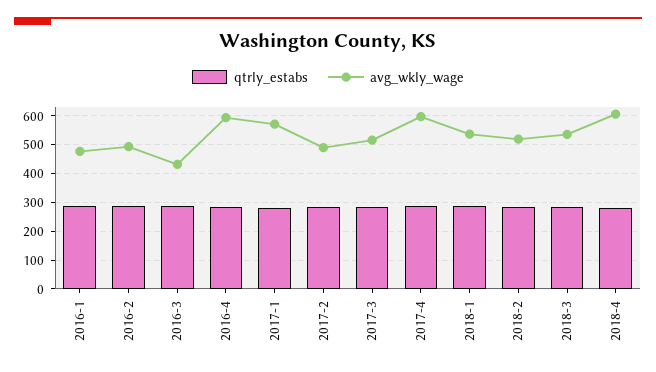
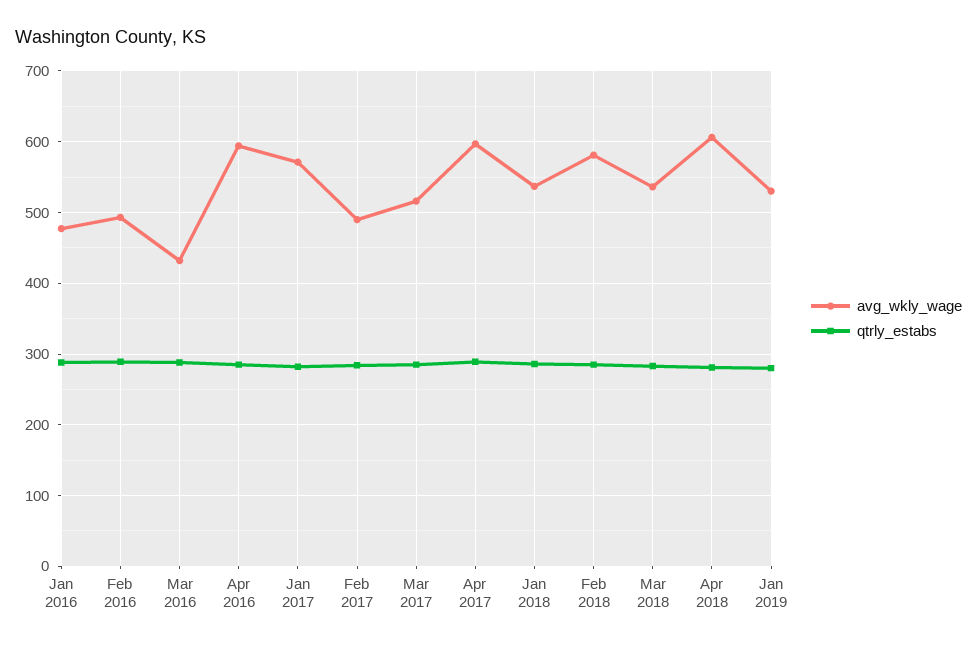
avg_wkly_wage, 2018-2: 525 -> 580
avg_wkly_wage, Jan 2019: none -> 530
qtrly_estabs, Jan 2019: none -> 280

